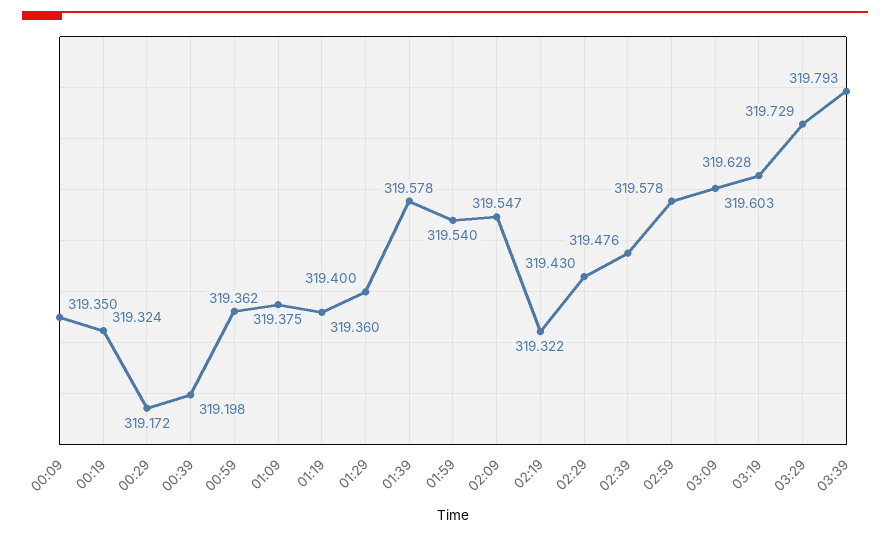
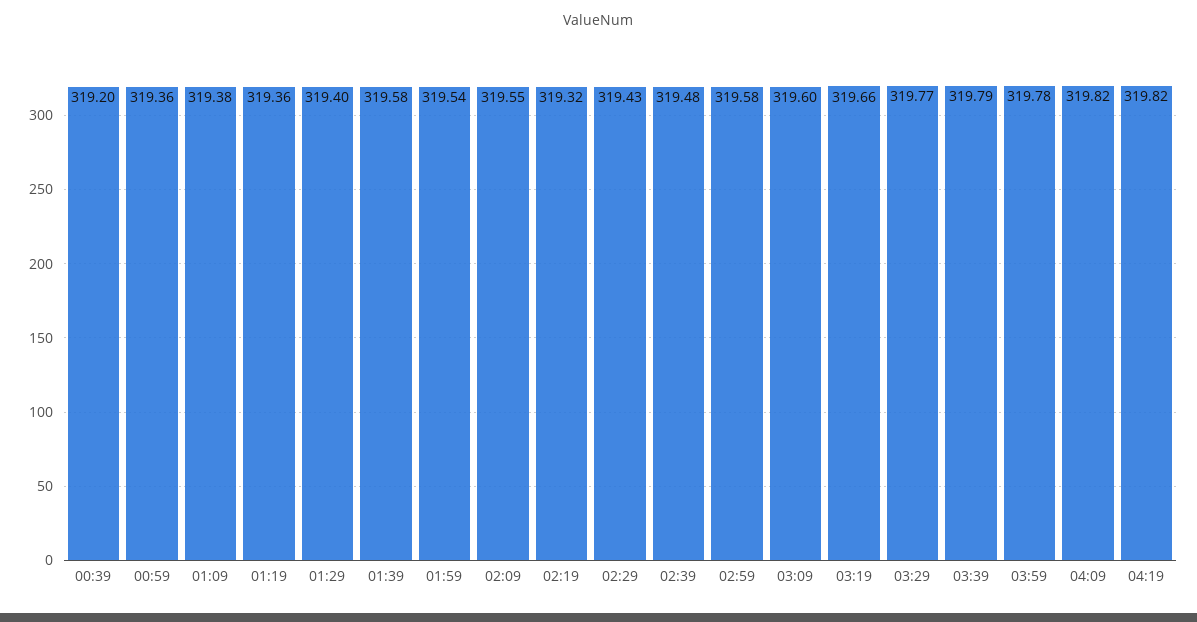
00:09: 319.35 -> none
00:19: 319.324 -> none
00:29: 319.172 -> none
03:19: 319.628 -> 319.66
03:29: 319.729 -> 319.77
03:59: none -> 319.78
04:09: none -> 319.82
04:19: none -> 319.82

